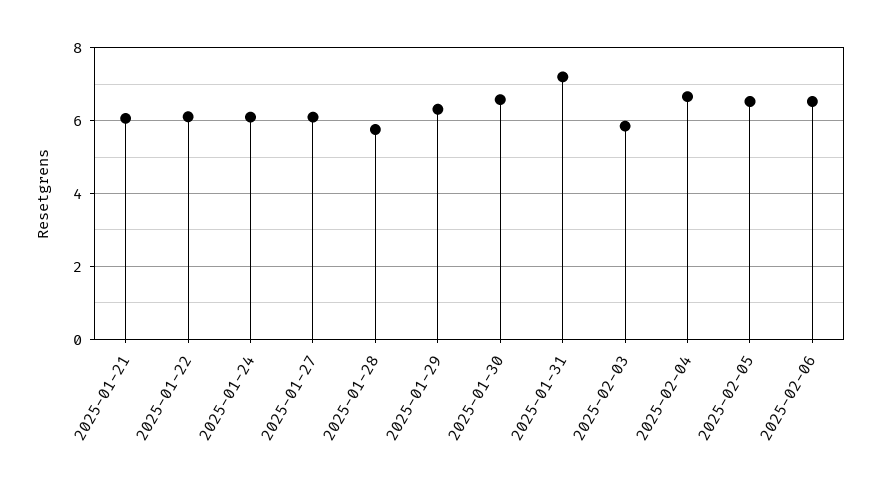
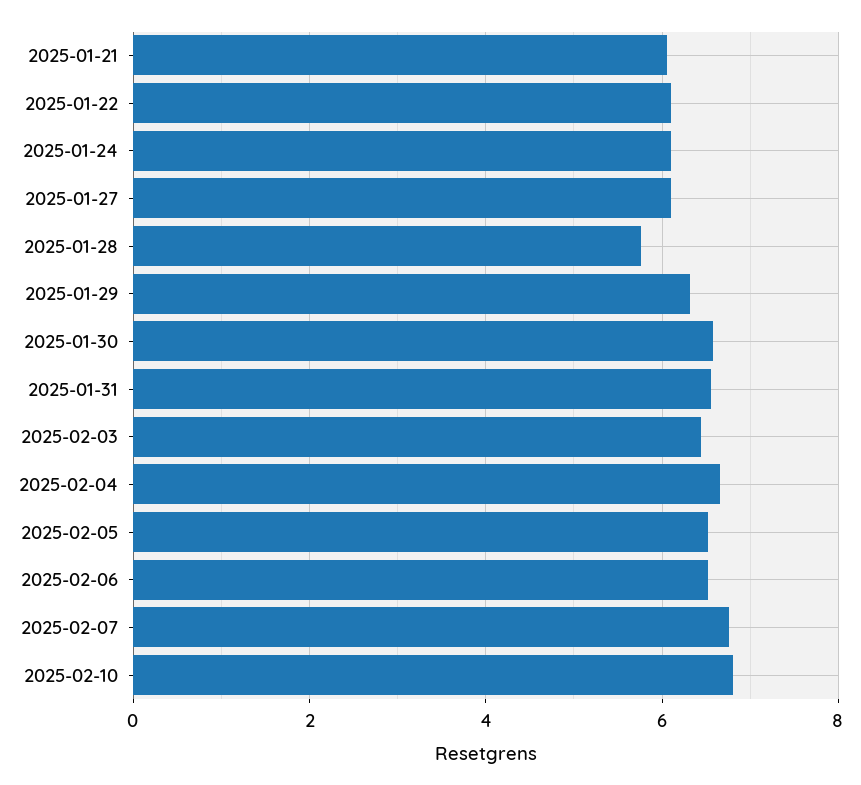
2025-01-31: 7.2 -> 6.6
2025-02-03: 5.8 -> 6.4
2025-02-07: none -> 6.8
2025-02-10: none -> 6.8

